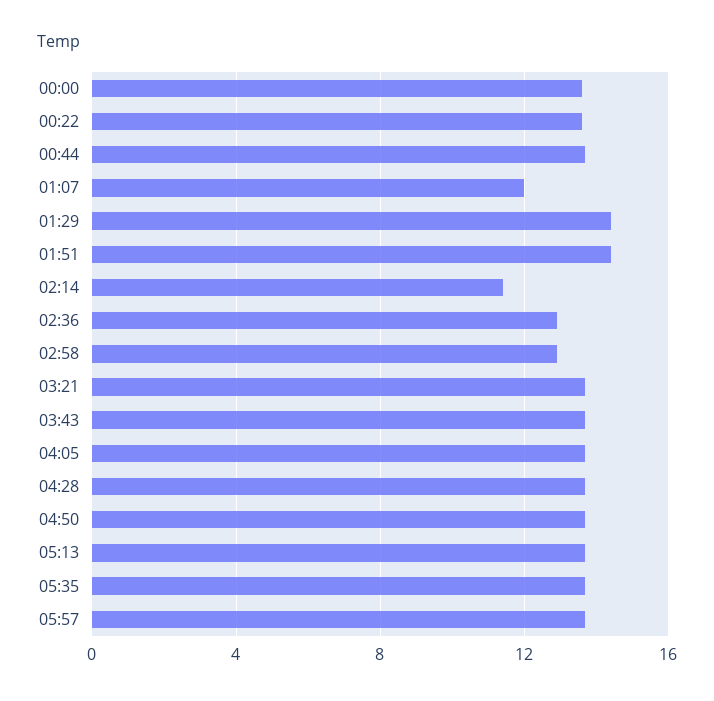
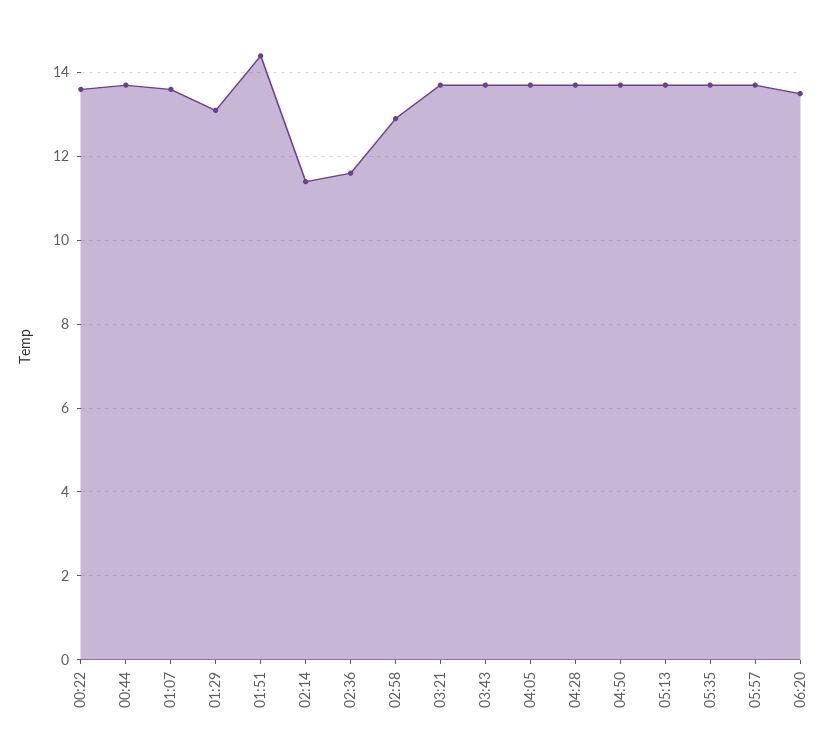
00:00: 13.5 -> none
01:07: 12 -> 13.5
01:29: 14.5 -> 13
02:36: 13 -> 11.5
06:20: none -> 13.5

